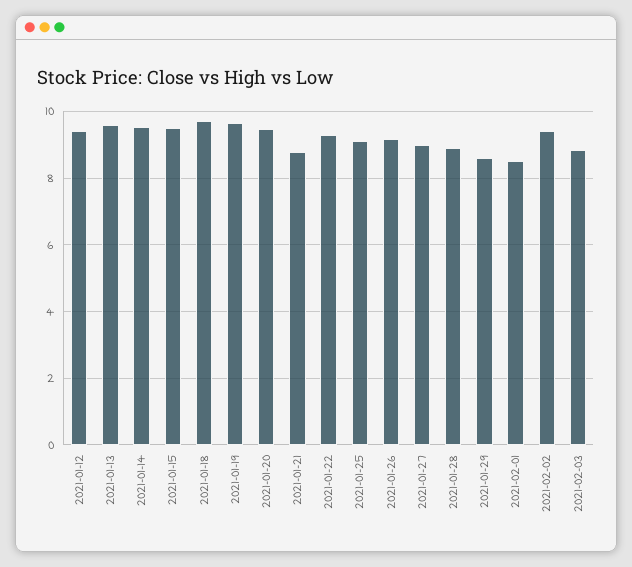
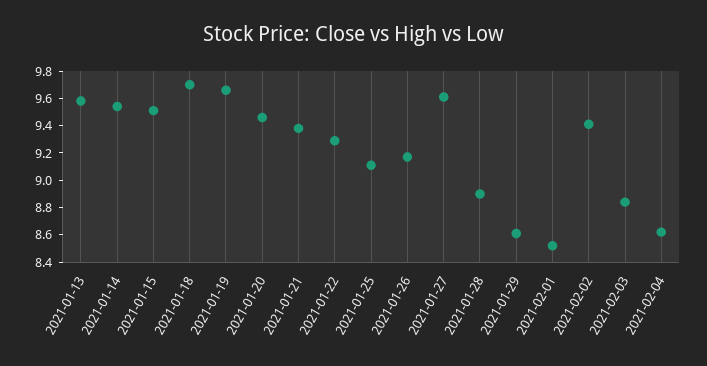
2021-01-12: 9.4 -> none
2021-01-21: 8.8 -> 9.4
2021-01-27: 9 -> 9.6
2021-02-04: none -> 8.6

